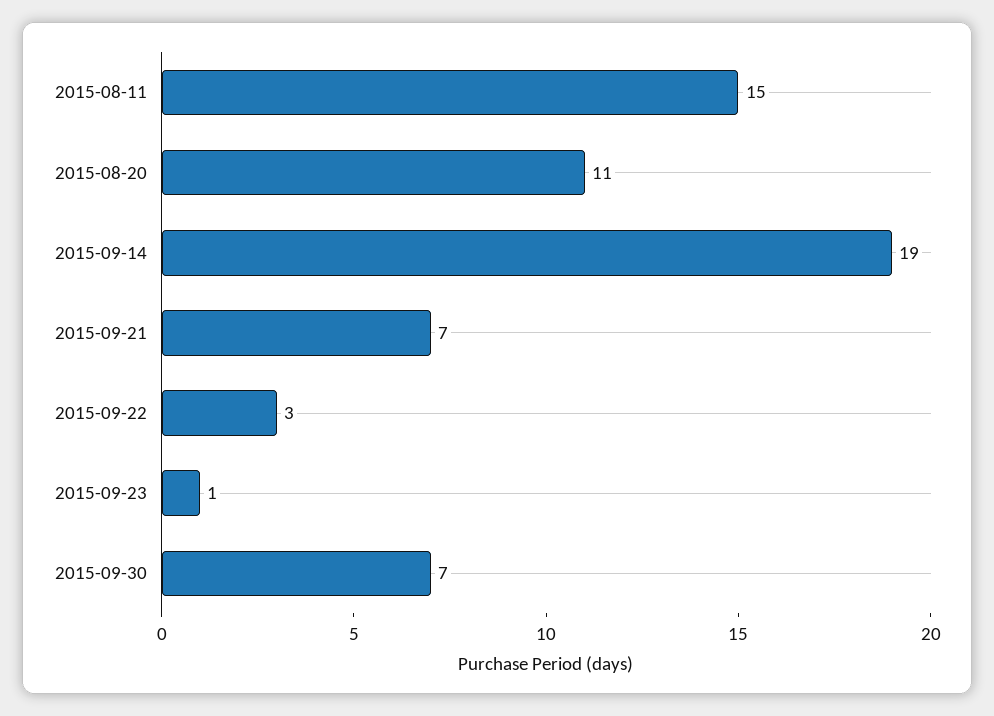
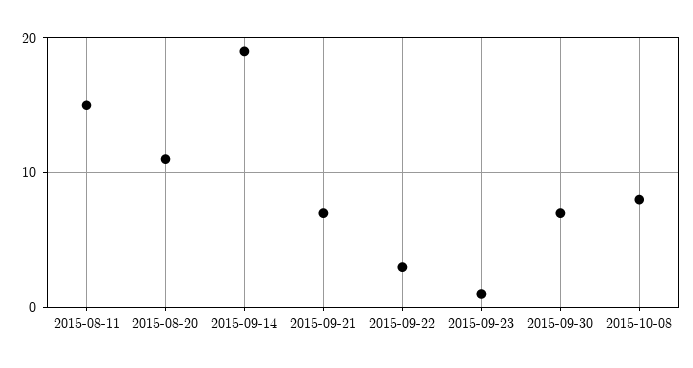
2015-10-08: none -> 8

